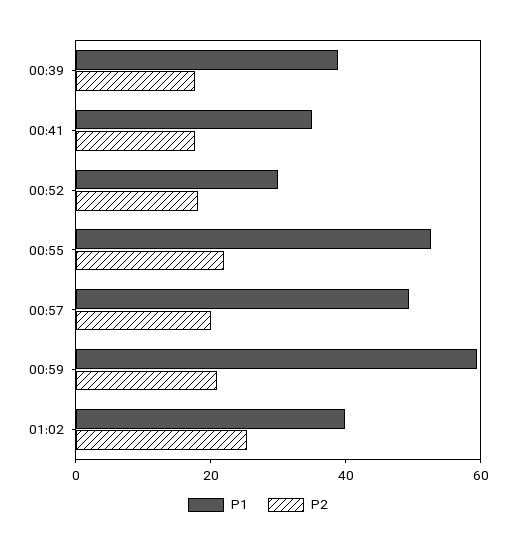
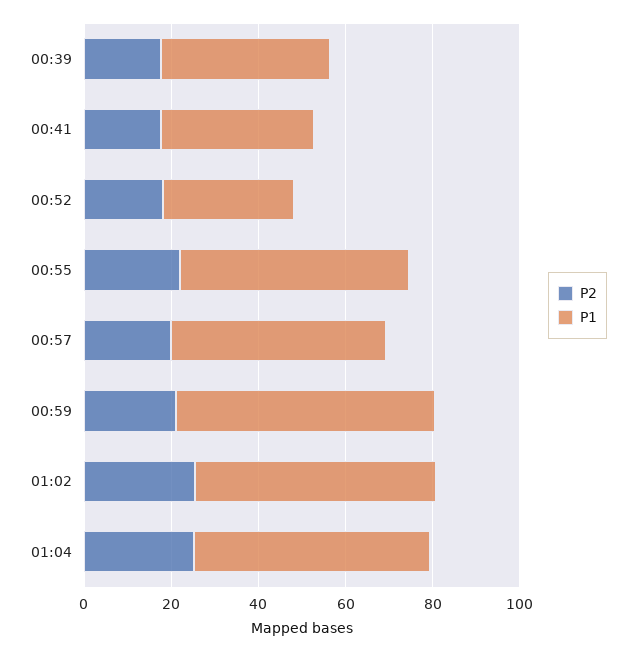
P1, 01:02: 40 -> 55
P2, 01:04: none -> 25
P1, 01:04: none -> 55

